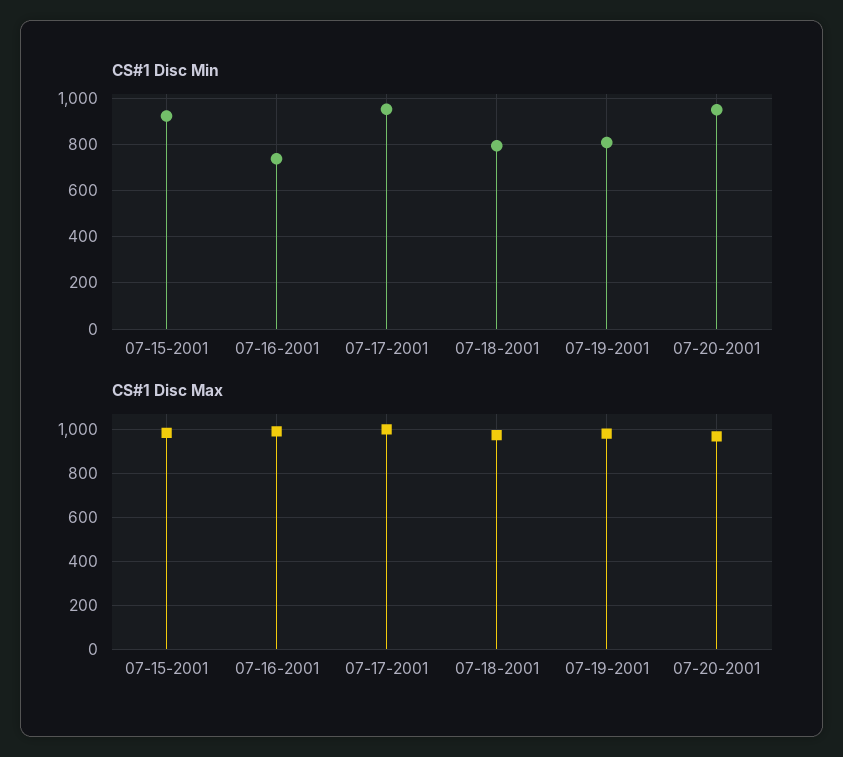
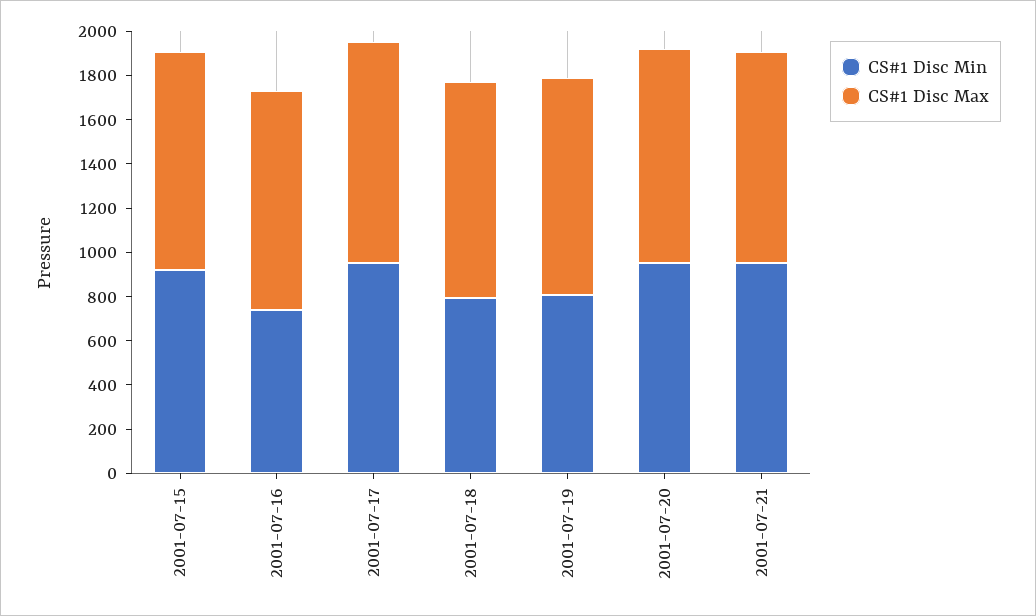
CS#1 Disc Min, 2001-07-21: none -> 950
CS#1 Disc Max, 2001-07-21: none -> 950

